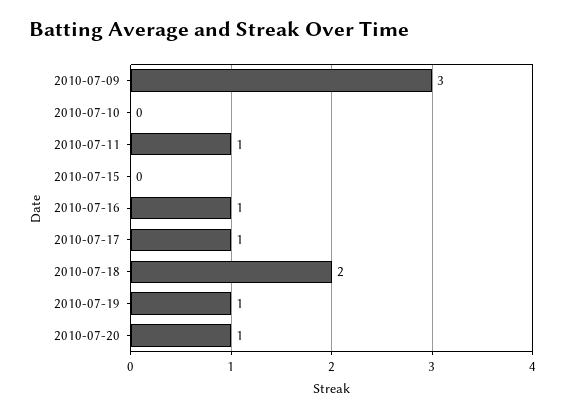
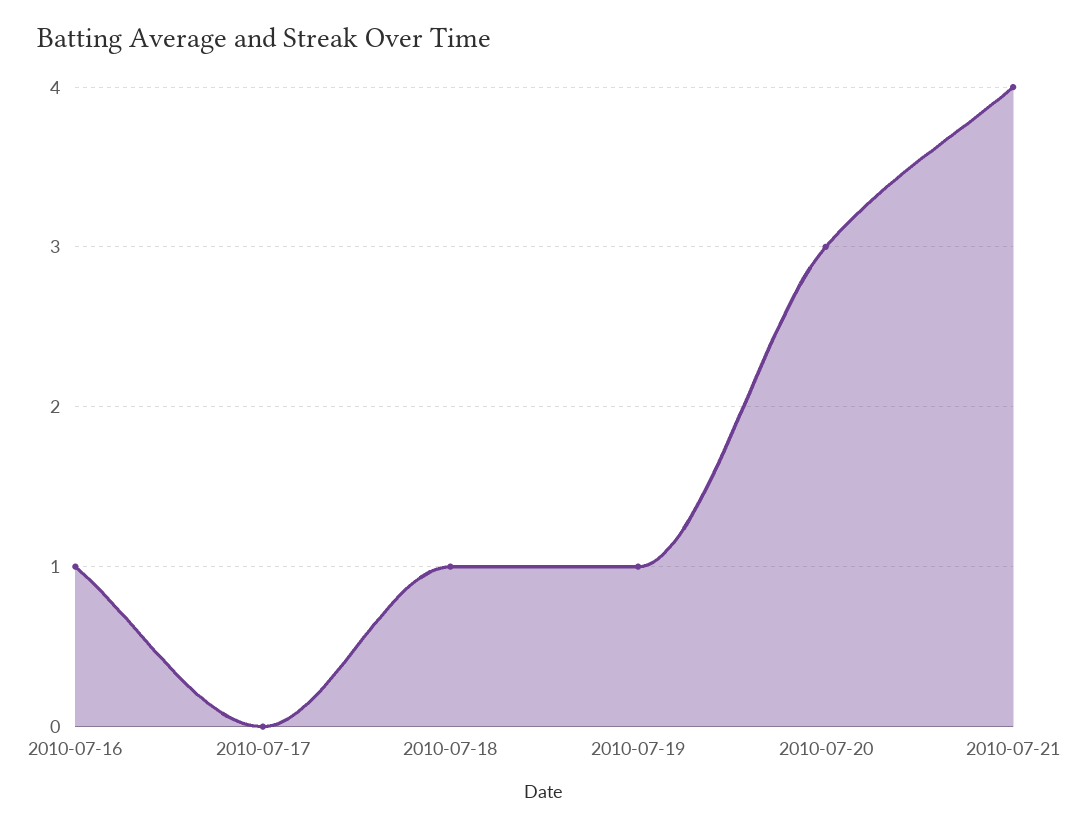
2010-07-09: 3 -> none
2010-07-10: 0 -> none
2010-07-11: 1 -> none
2010-07-15: 0 -> none
2010-07-17: 1 -> 0
2010-07-18: 2 -> 1
2010-07-20: 1 -> 3
2010-07-21: none -> 4

